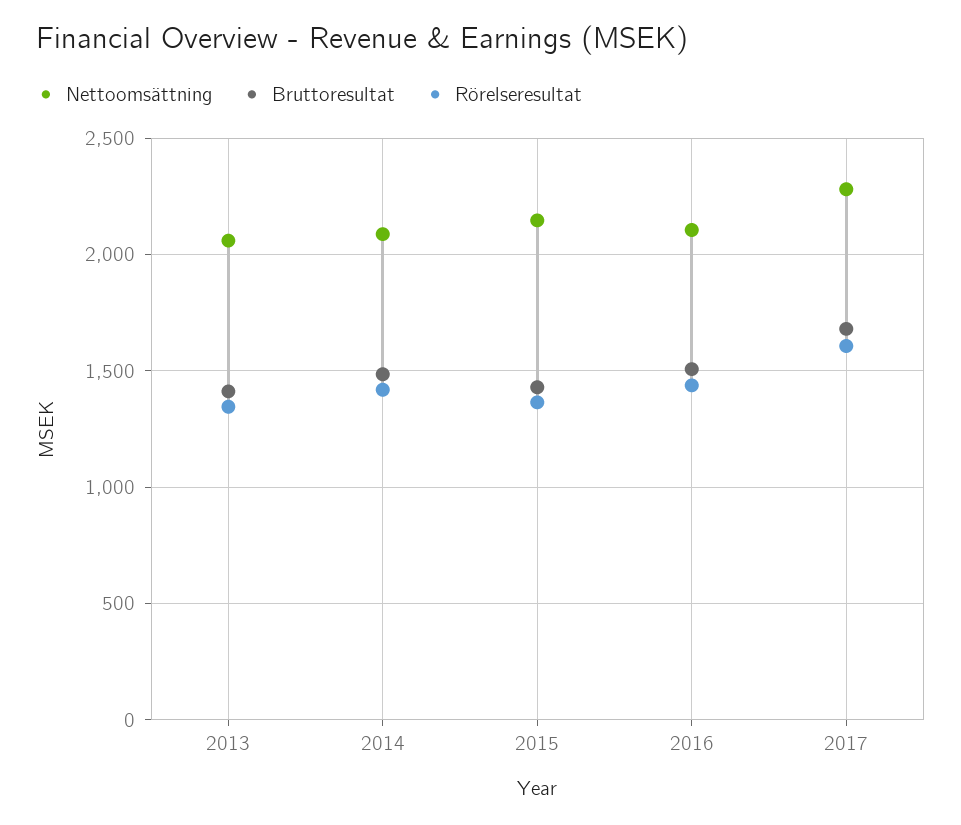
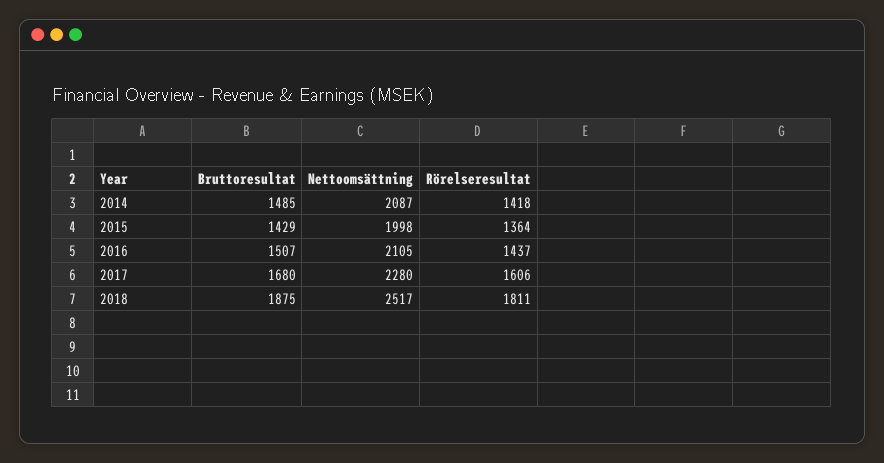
Nettoomsättning, 2013: 2050 -> none
Bruttoresultat, 2013: 1400 -> none
Rörelseresultat, 2013: 1350 -> none
Nettoomsättning, 2015: 2150 -> 1998
Bruttoresultat, 2018: none -> 1875
Nettoomsättning, 2018: none -> 2517
Rörelseresultat, 2018: none -> 1811

